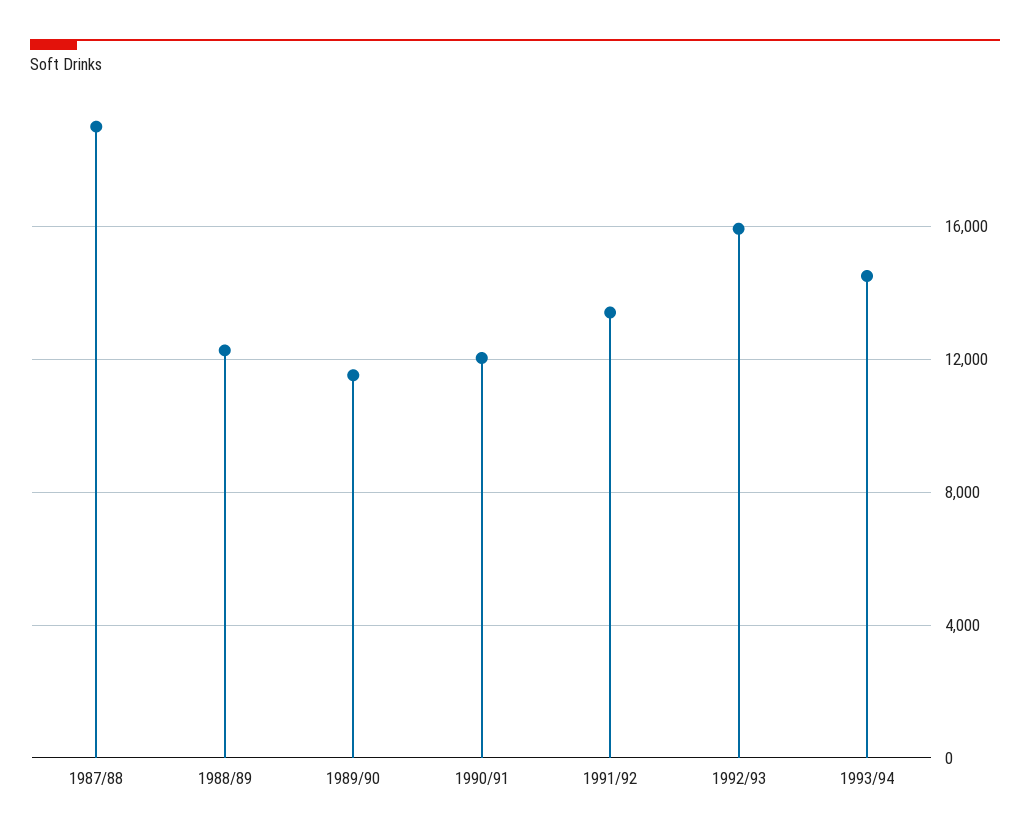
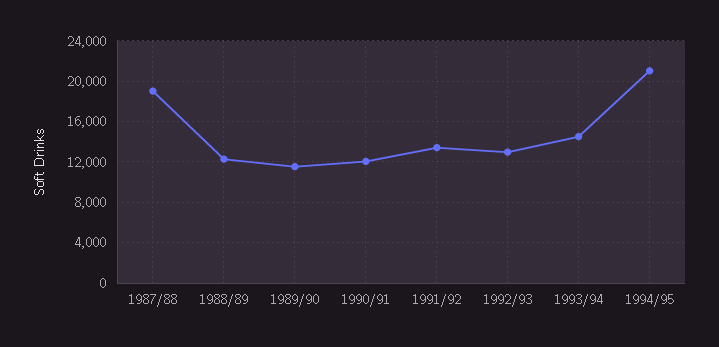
1992/93: 16000 -> 13000
1994/95: none -> 21000

